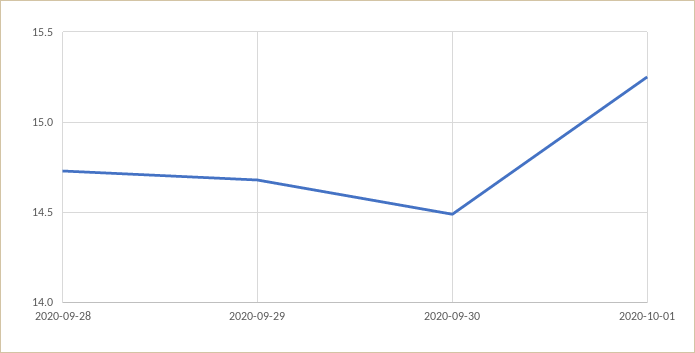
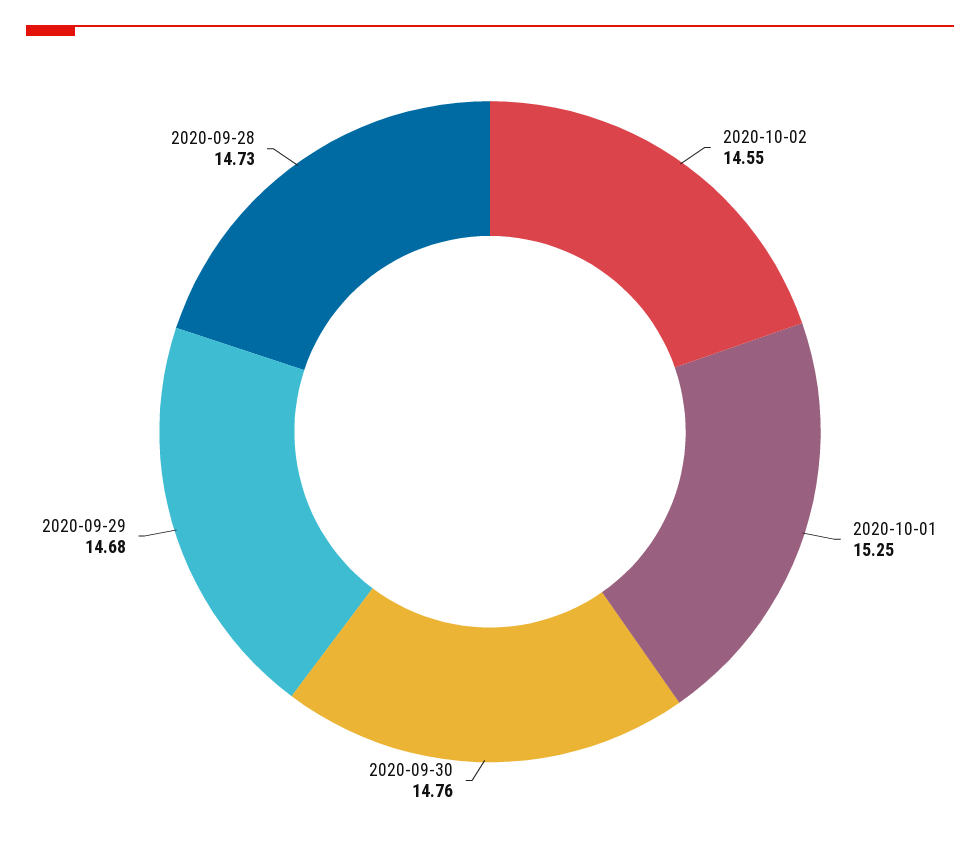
2020-09-30: 14.5 -> 14.76
2020-10-02: none -> 14.55

